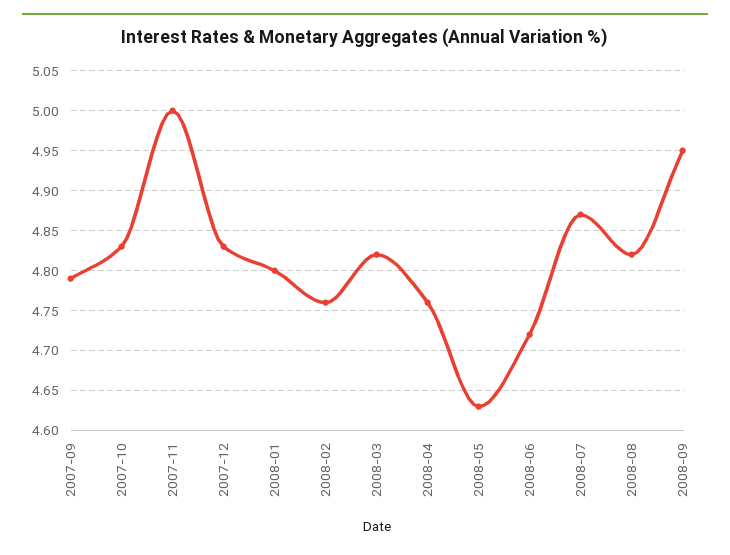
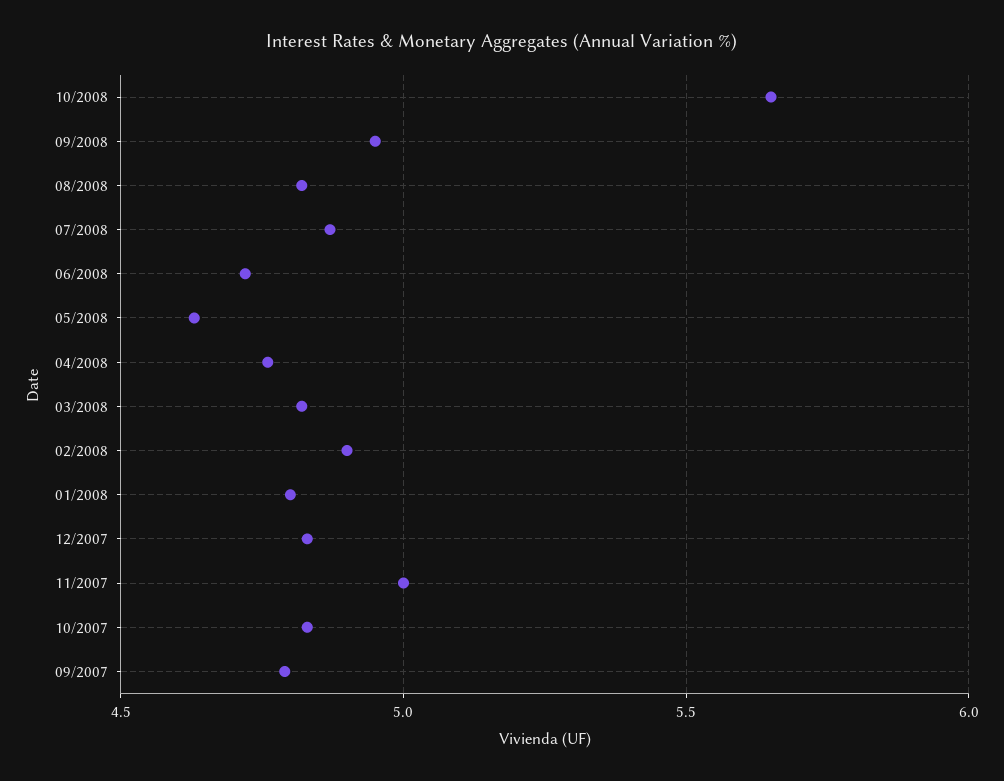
2008-02: 4.76 -> 4.9
10/2008: none -> 5.65

